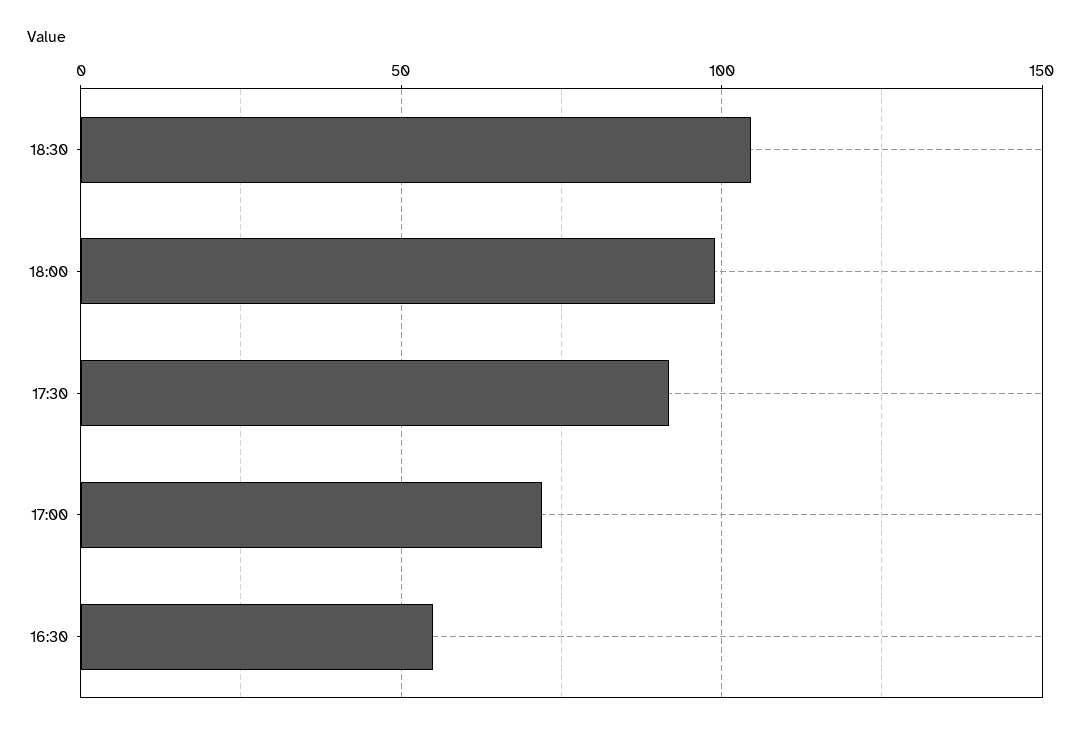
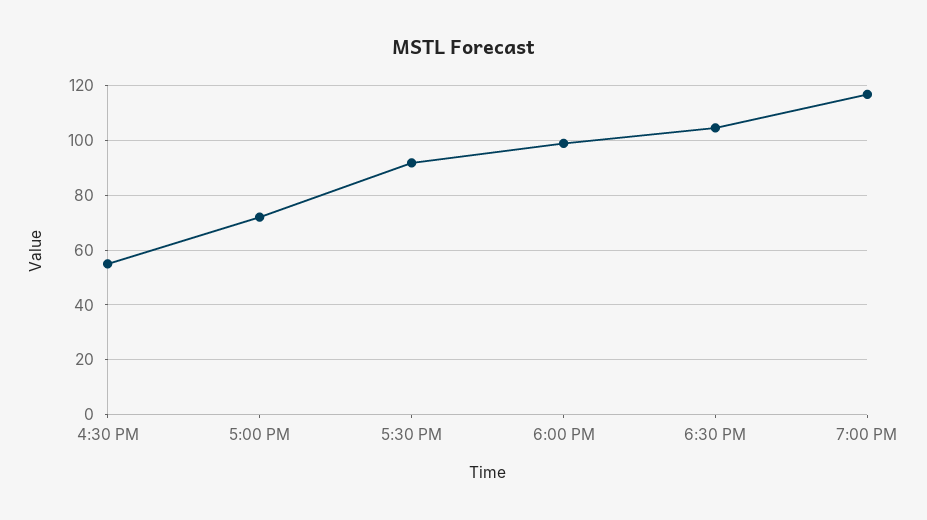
7:00 PM: none -> 117.5

